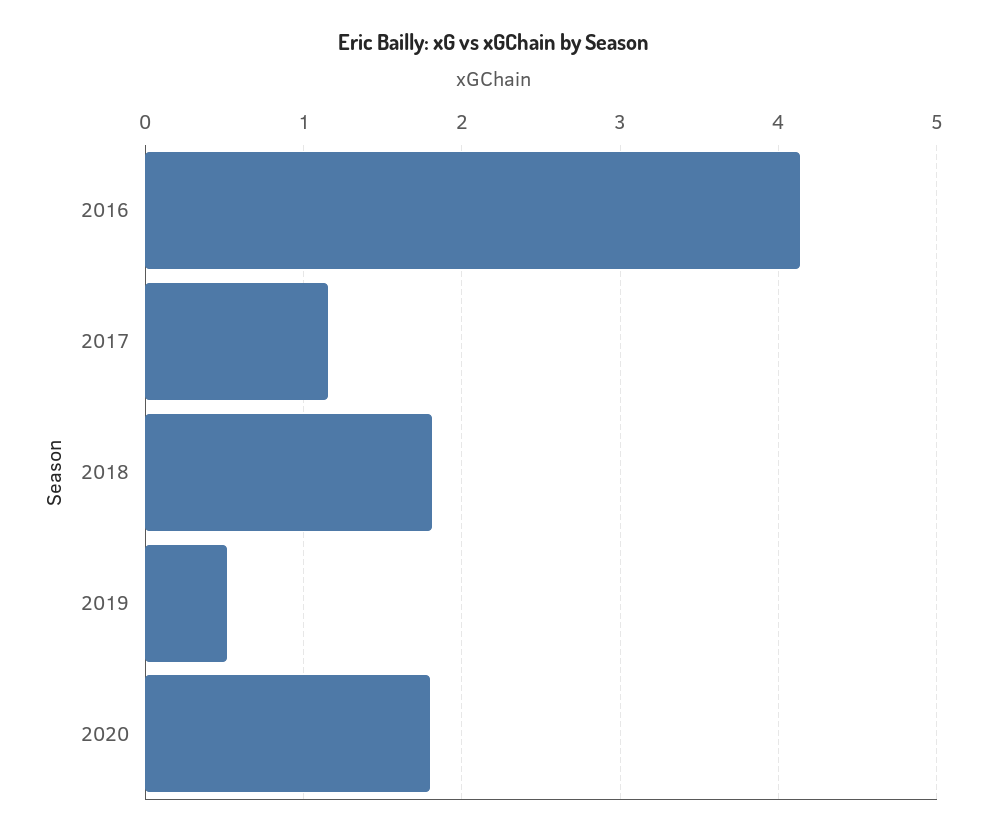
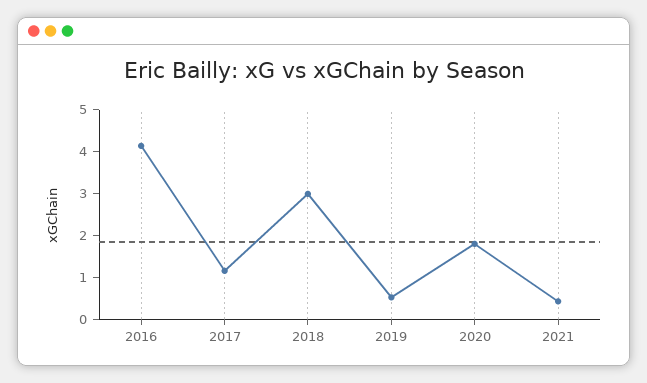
2018: 1.8 -> 3
2021: none -> 0.4

